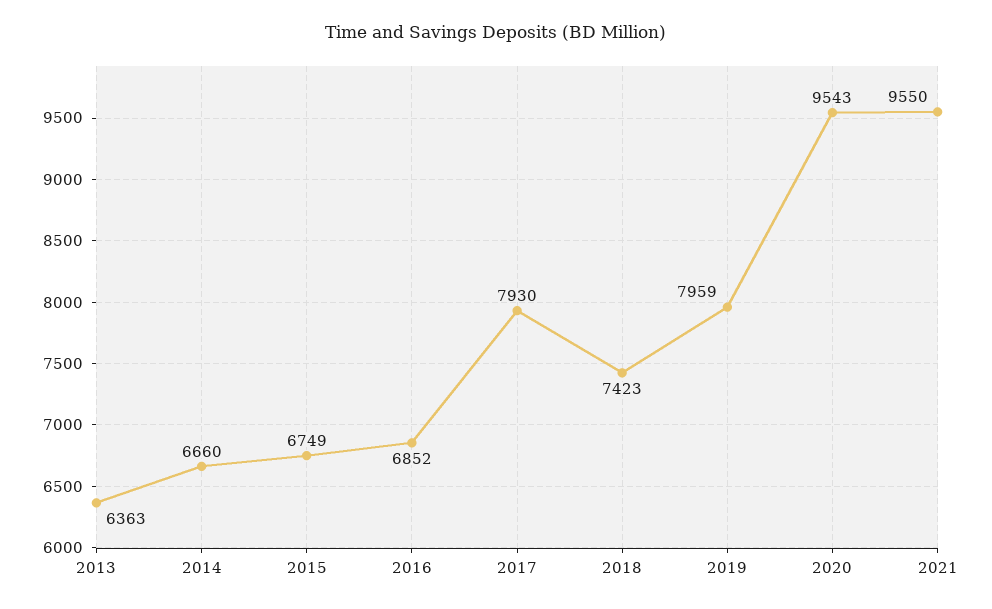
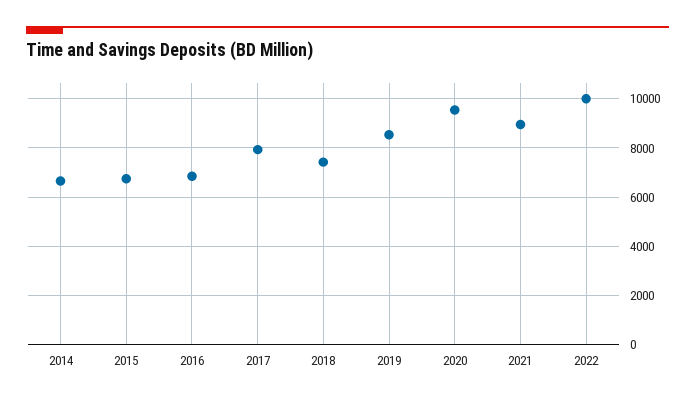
2013: 6363 -> none
2019: 7959 -> 8500
2021: 9550 -> 9000
2022: none -> 10000

